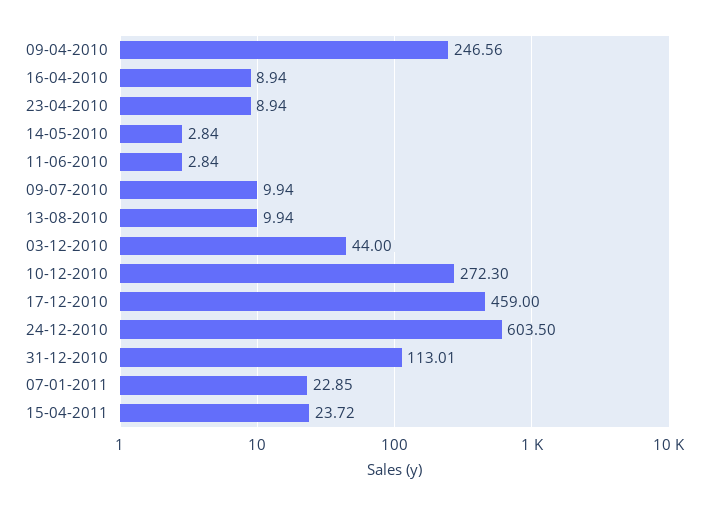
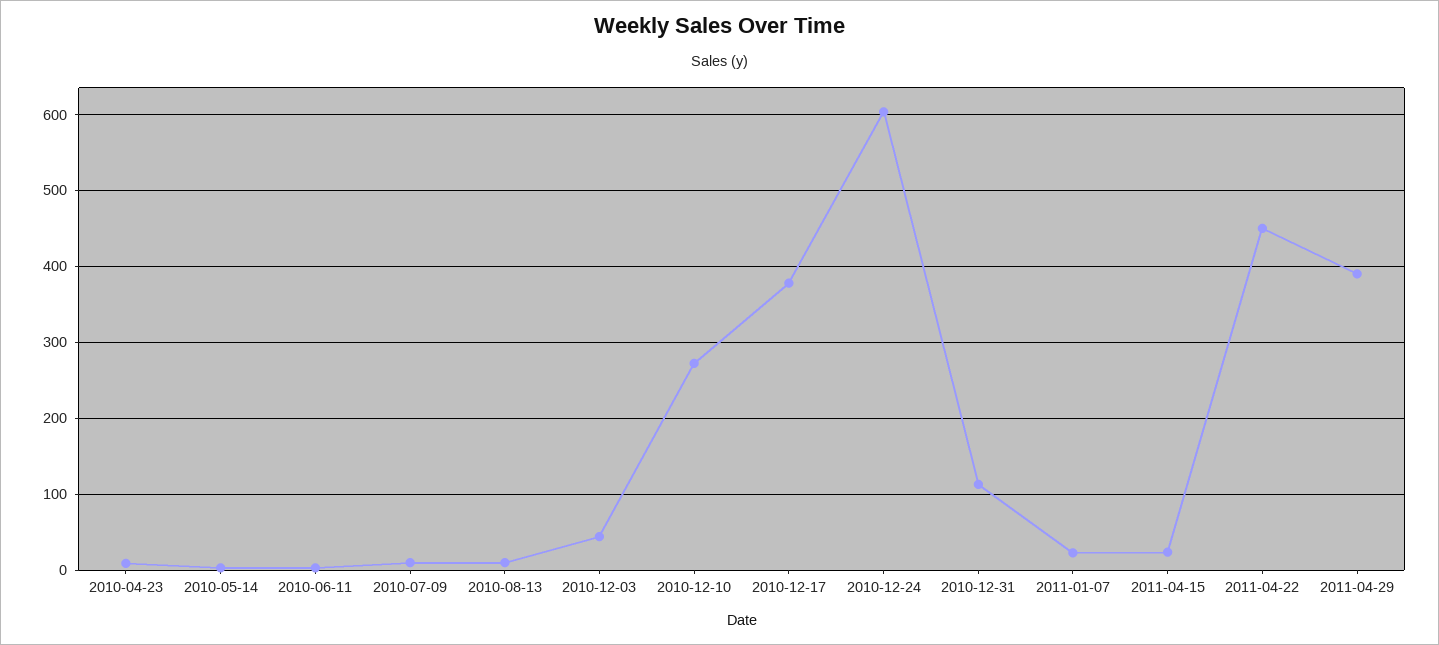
09-04-2010: 246.56 -> none
16-04-2010: 8.94 -> none
17-12-2010: 459 -> 380
2011-04-22: none -> 450
2011-04-29: none -> 390

